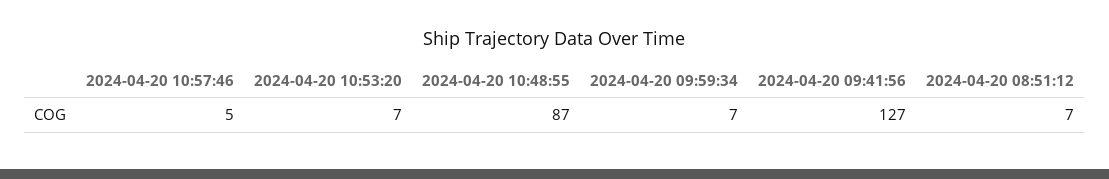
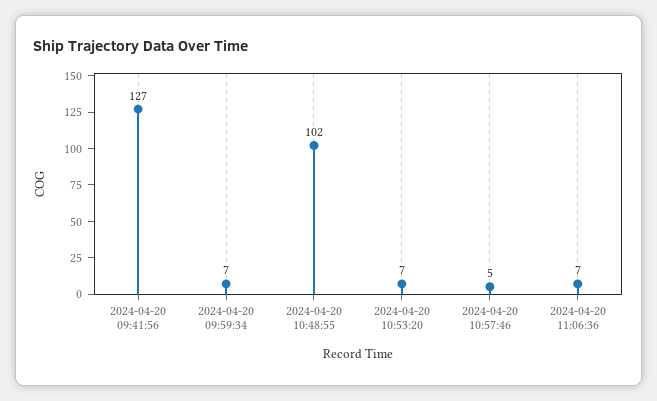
2024-04-20 10:48:55: 87 -> 102
2024-04-20 08:51:12: 7 -> none
2024-04-20 11:06:36: none -> 7

